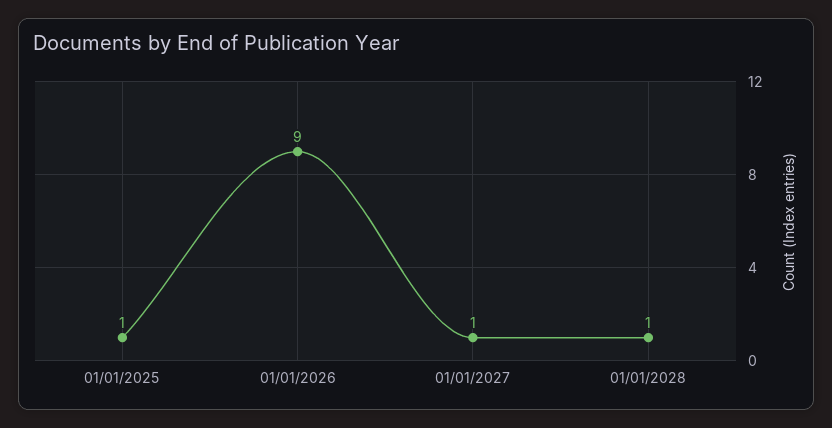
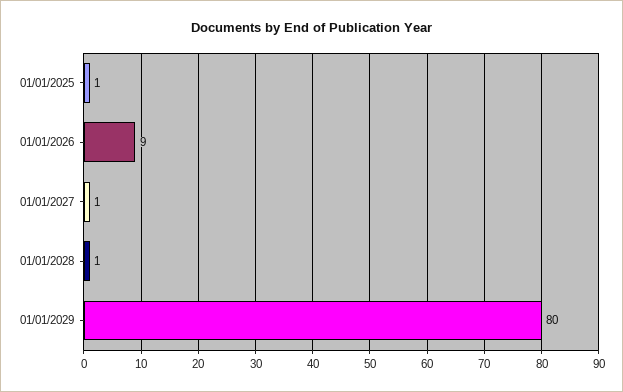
01/01/2029: none -> 80

